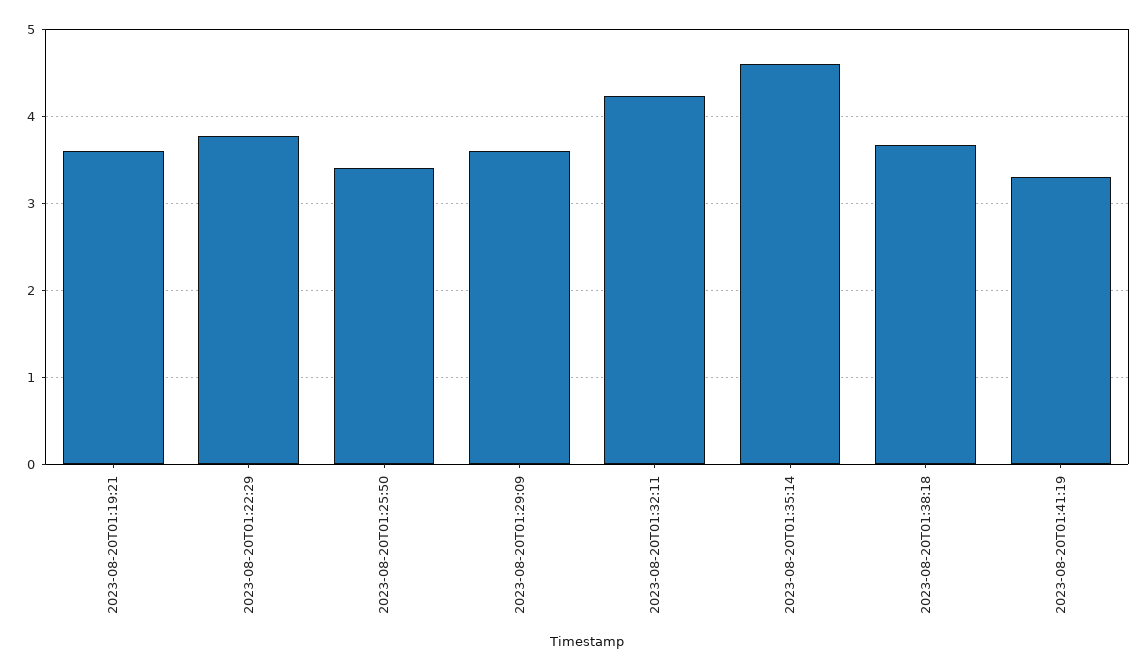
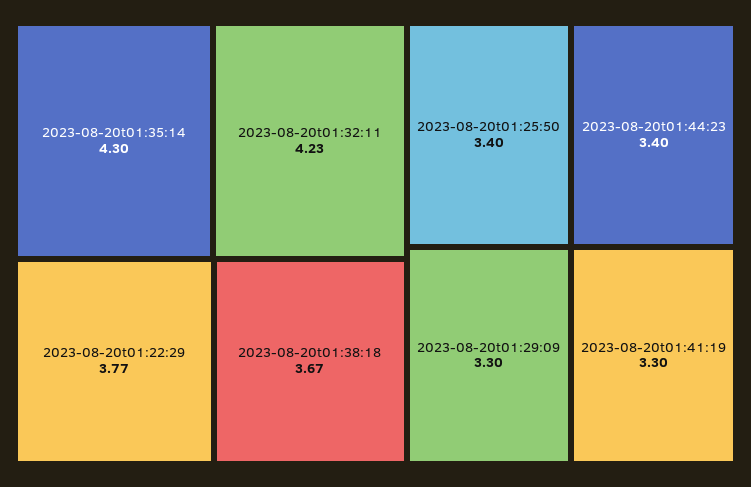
2023-08-20T01:19:21: 3.6 -> none
2023-08-20T01:29:09: 3.6 -> 3.3
2023-08-20T01:35:14: 4.6 -> 4.3
2023-08-20t01:44:23: none -> 3.4

